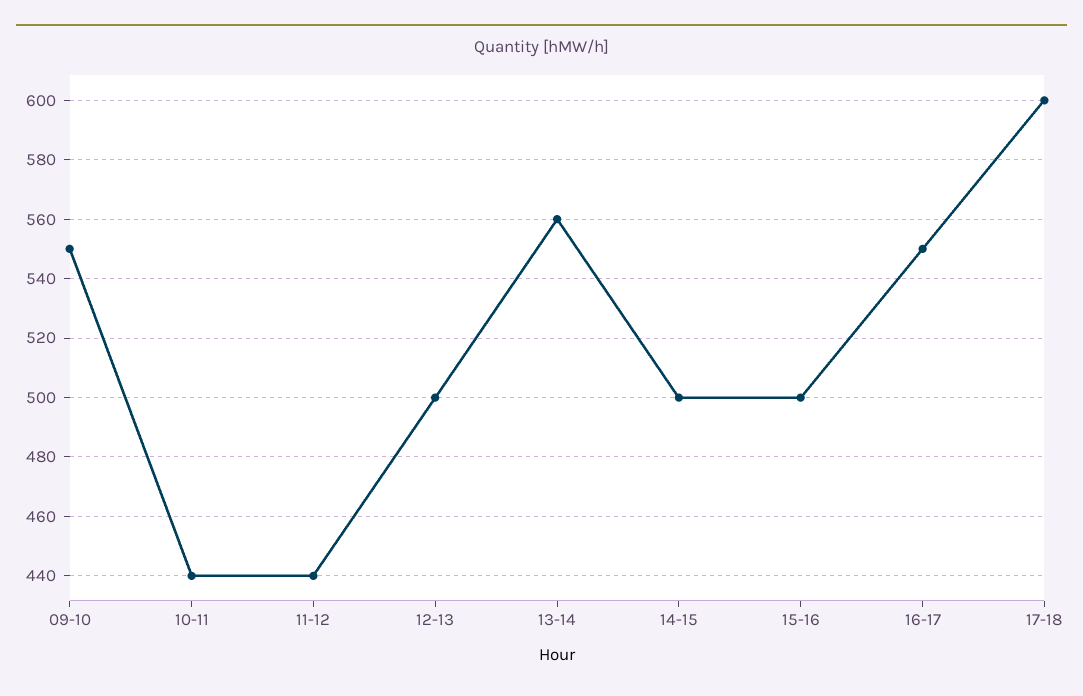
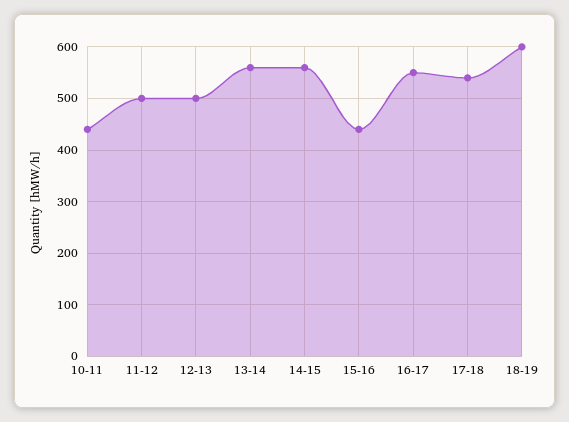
09-10: 550 -> none
11-12: 440 -> 500
14-15: 500 -> 560
15-16: 500 -> 440
17-18: 600 -> 540
18-19: none -> 600

